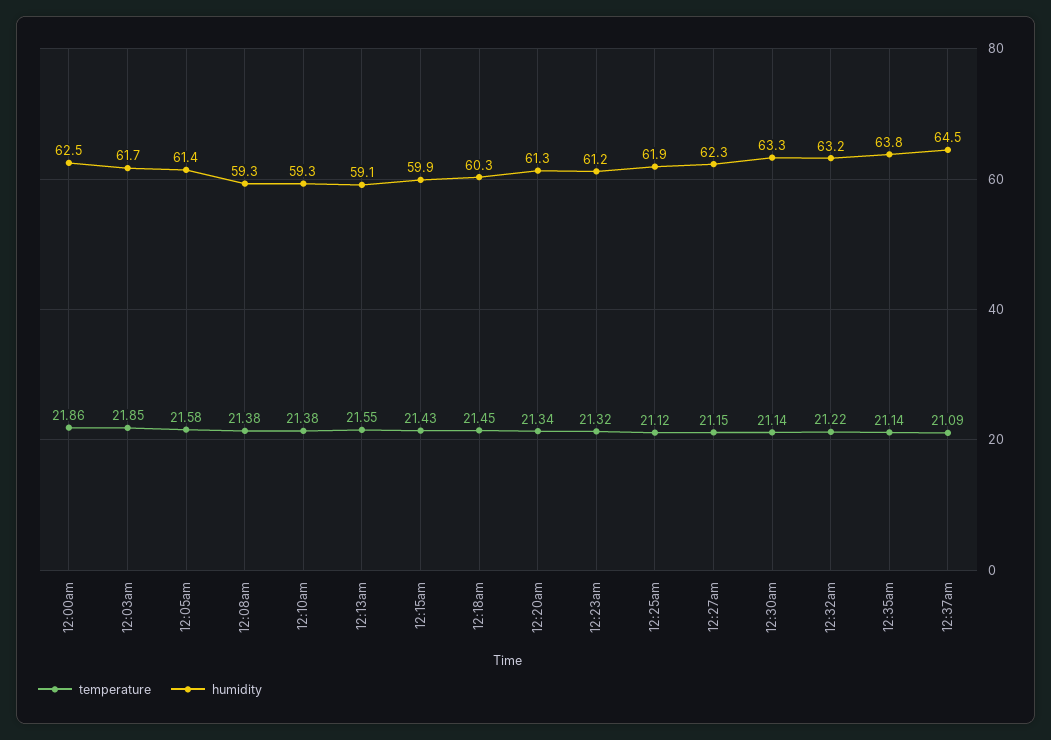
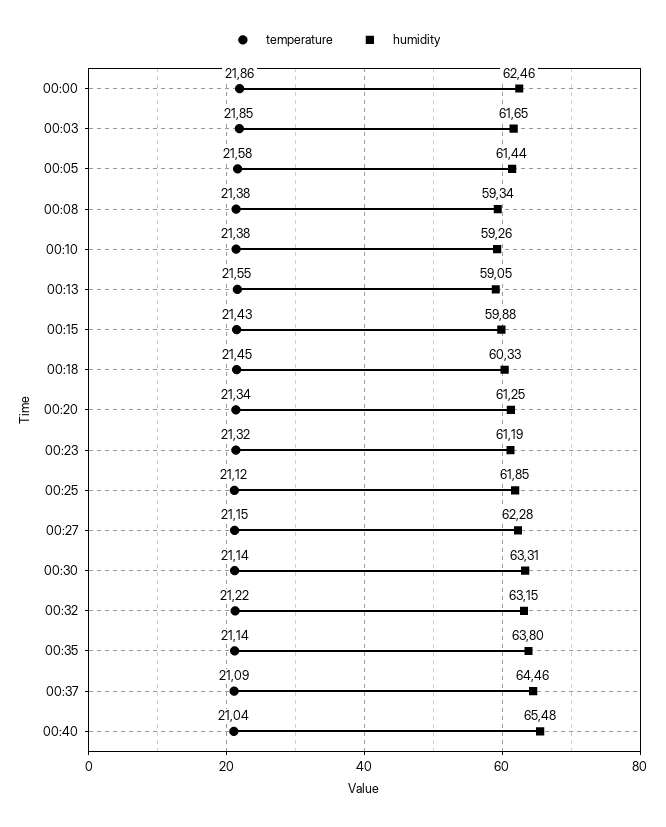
temperature, 00:40: none -> 21.04
humidity, 00:40: none -> 65.48

